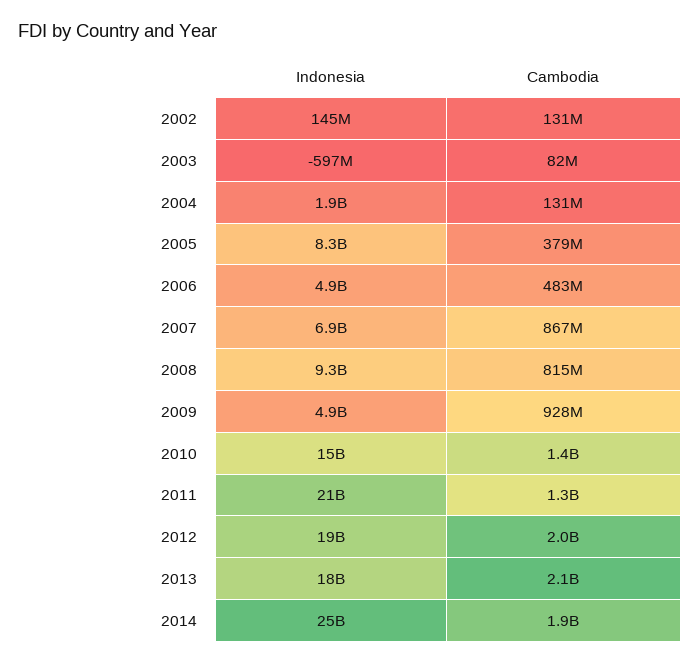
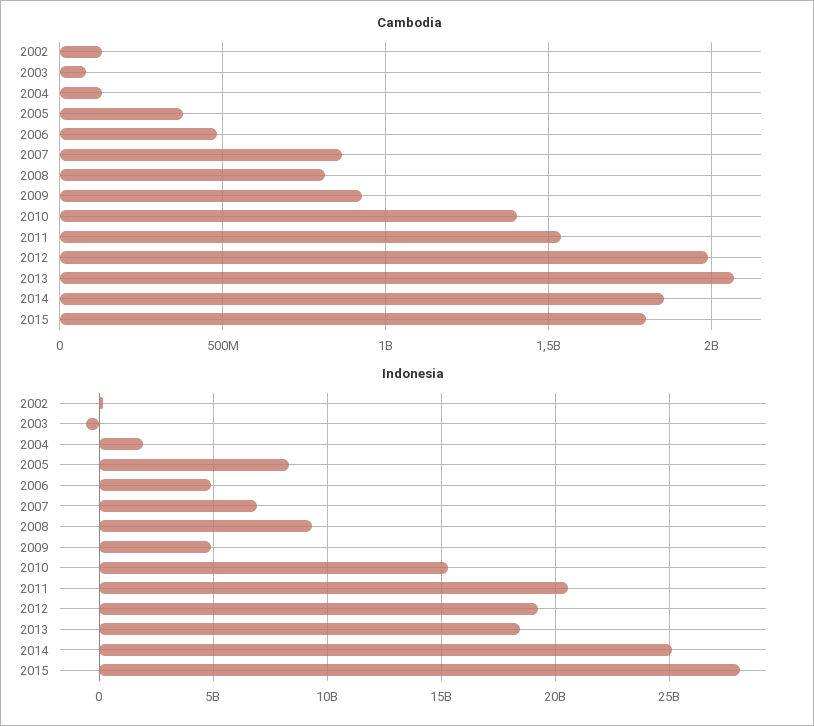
Cambodia, 2011: 1300000000 -> 1550000000
Cambodia, 2015: none -> 1800000000
Indonesia, 2015: none -> 28000000000

